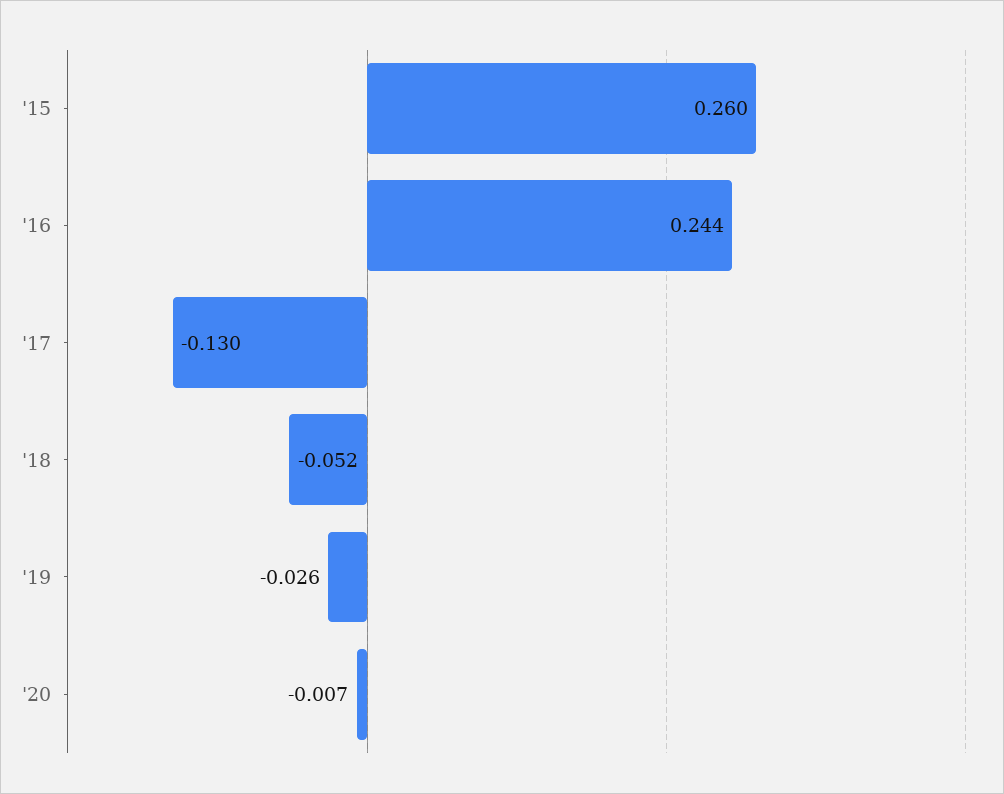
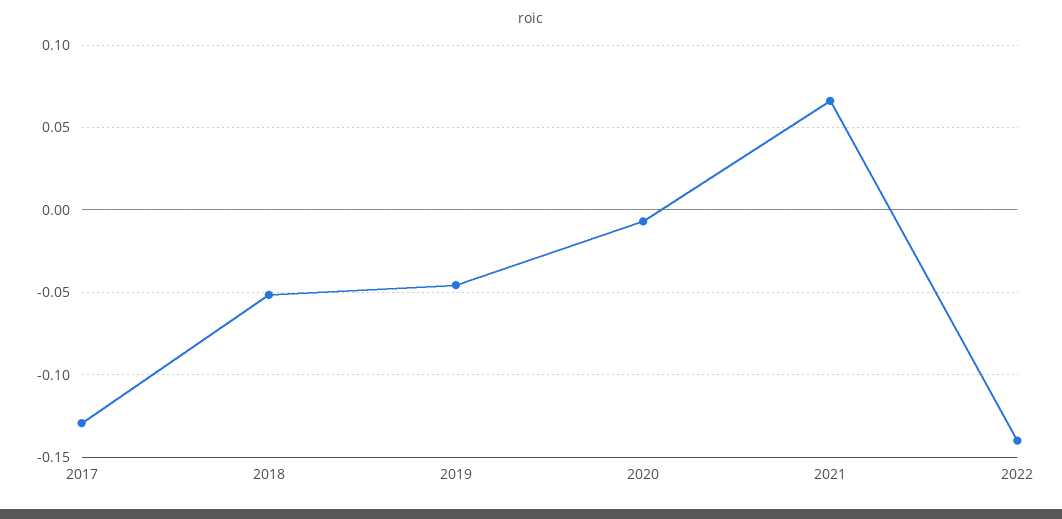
'15: 0.26 -> none
'16: 0.244 -> none
'19: -0.026 -> -0.045
2021: none -> 0.065
2022: none -> -0.14

